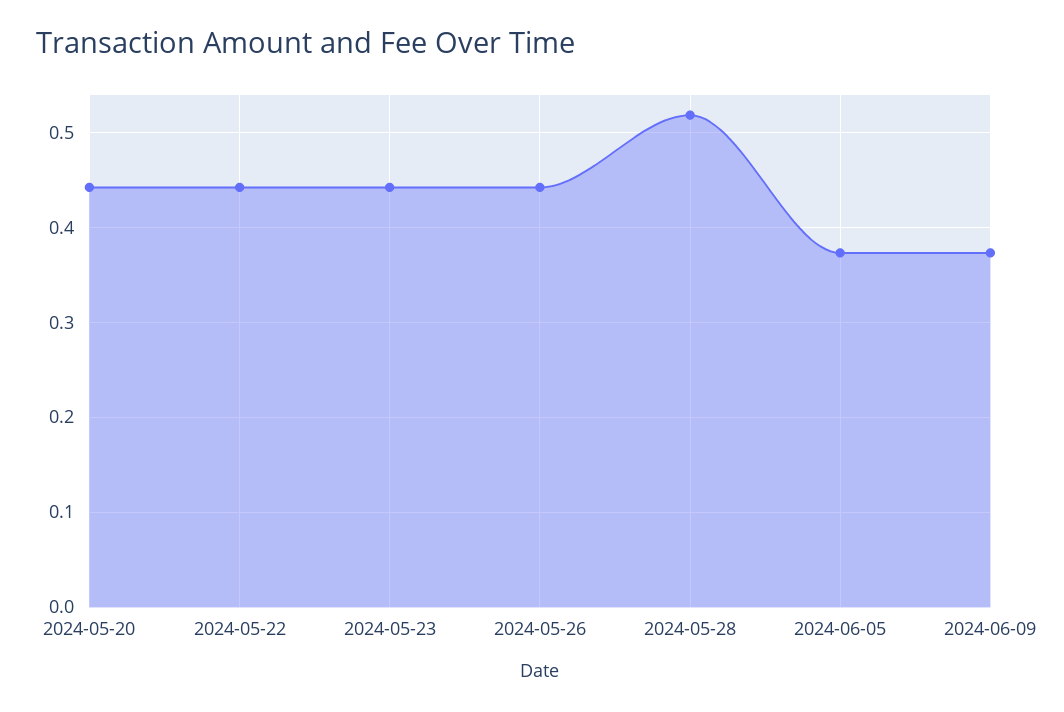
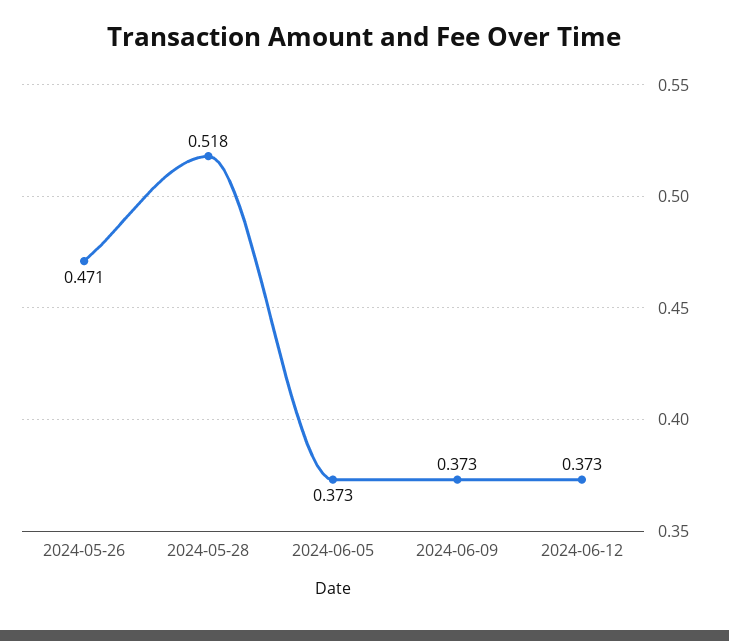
2024-05-20: 0.44 -> none
2024-05-22: 0.44 -> none
2024-05-23: 0.44 -> none
2024-05-26: 0.44 -> 0.471
2024-06-12: none -> 0.373

